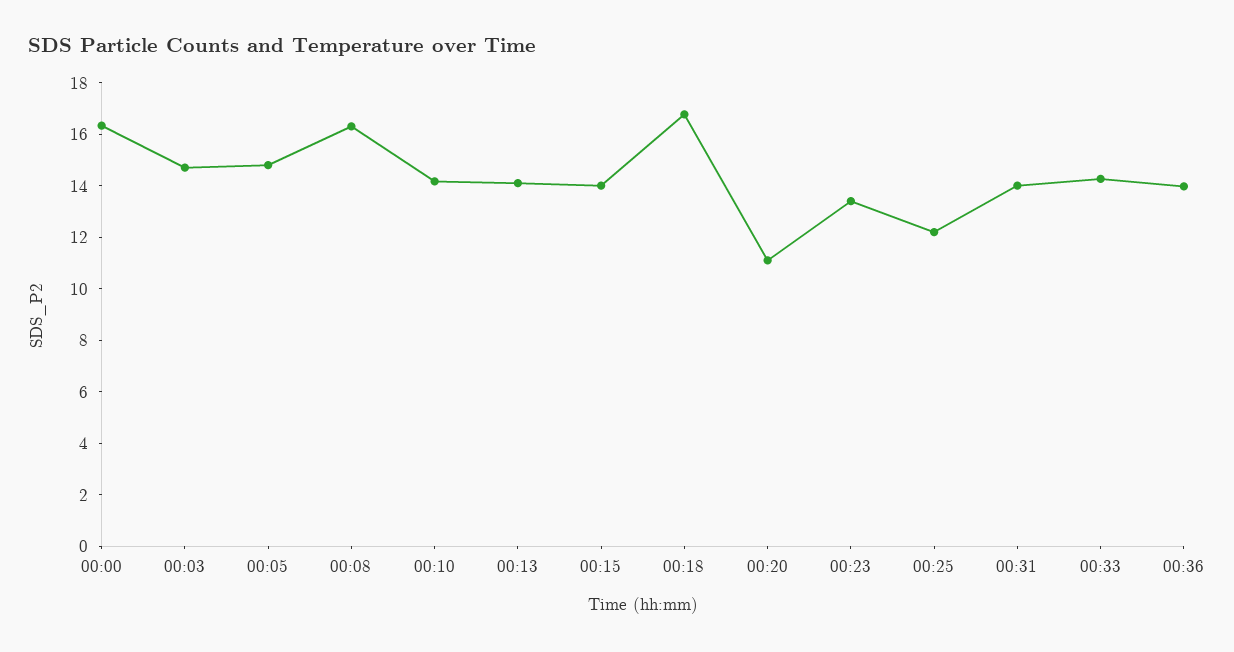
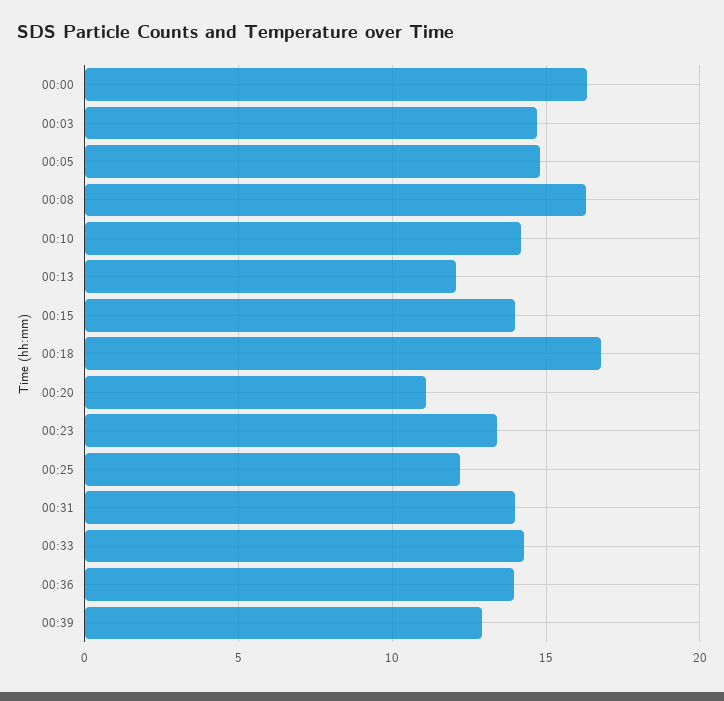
00:13: 14 -> 12
00:39: none -> 13

